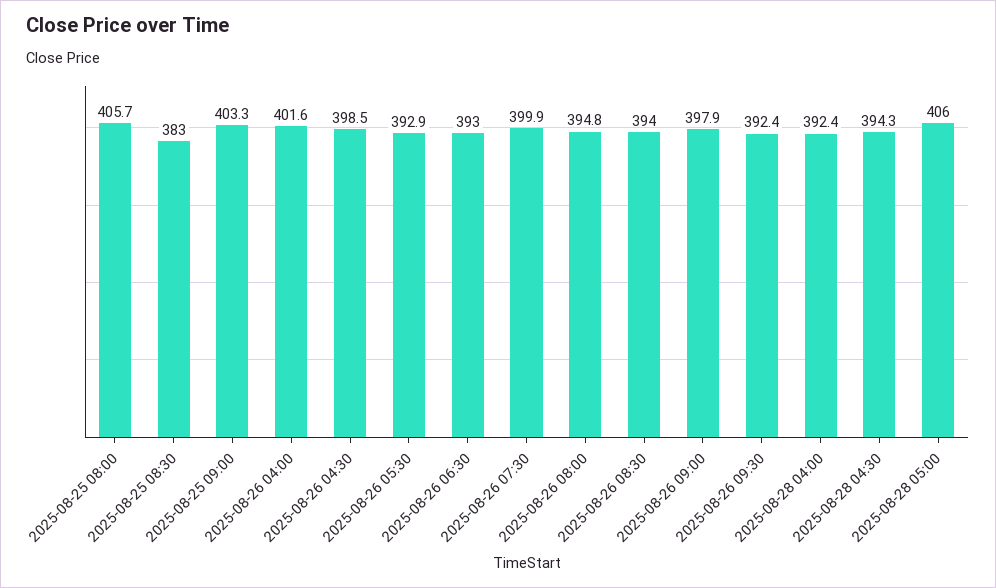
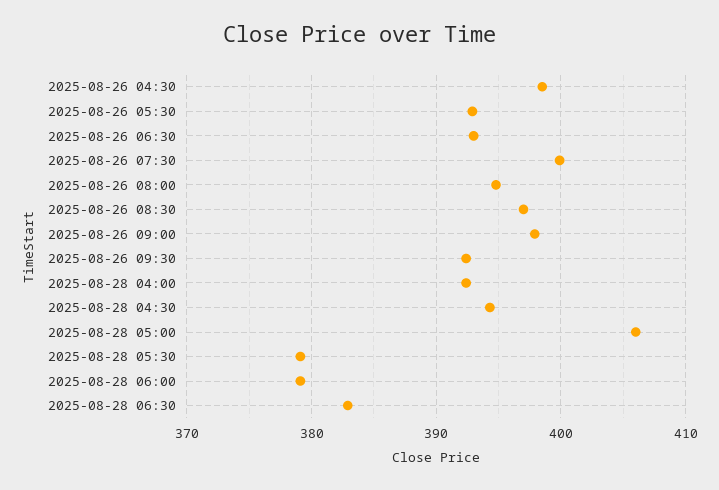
2025-08-25 08:00: 405.7 -> none
2025-08-25 08:30: 383 -> none
2025-08-25 09:00: 403.3 -> none
2025-08-26 04:00: 401.6 -> none
2025-08-26 08:30: 394 -> 397
2025-08-28 05:30: none -> 379
2025-08-28 06:00: none -> 379
2025-08-28 06:30: none -> 383

